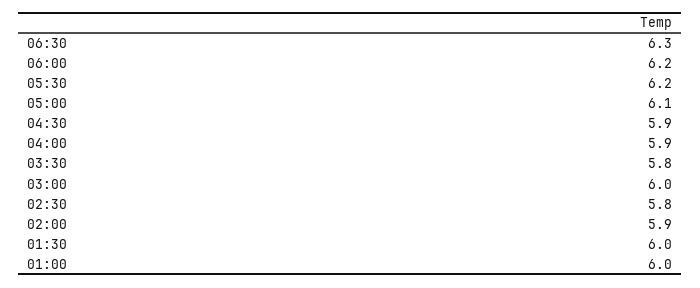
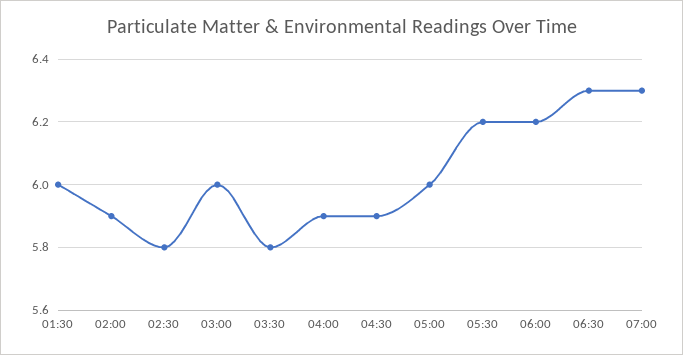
05:00: 6.1 -> 6
01:00: 6 -> none
07:00: none -> 6.3

